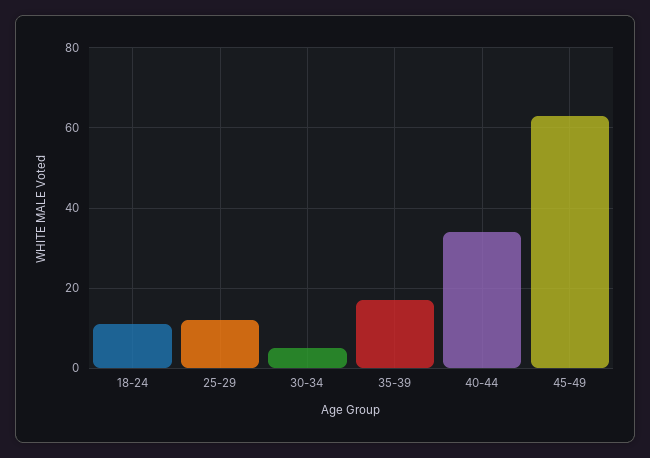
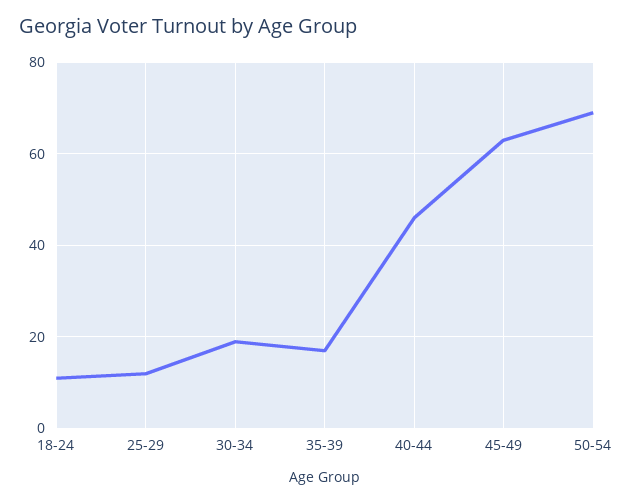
30-34: 5 -> 20
40-44: 35 -> 45
50-54: none -> 70

